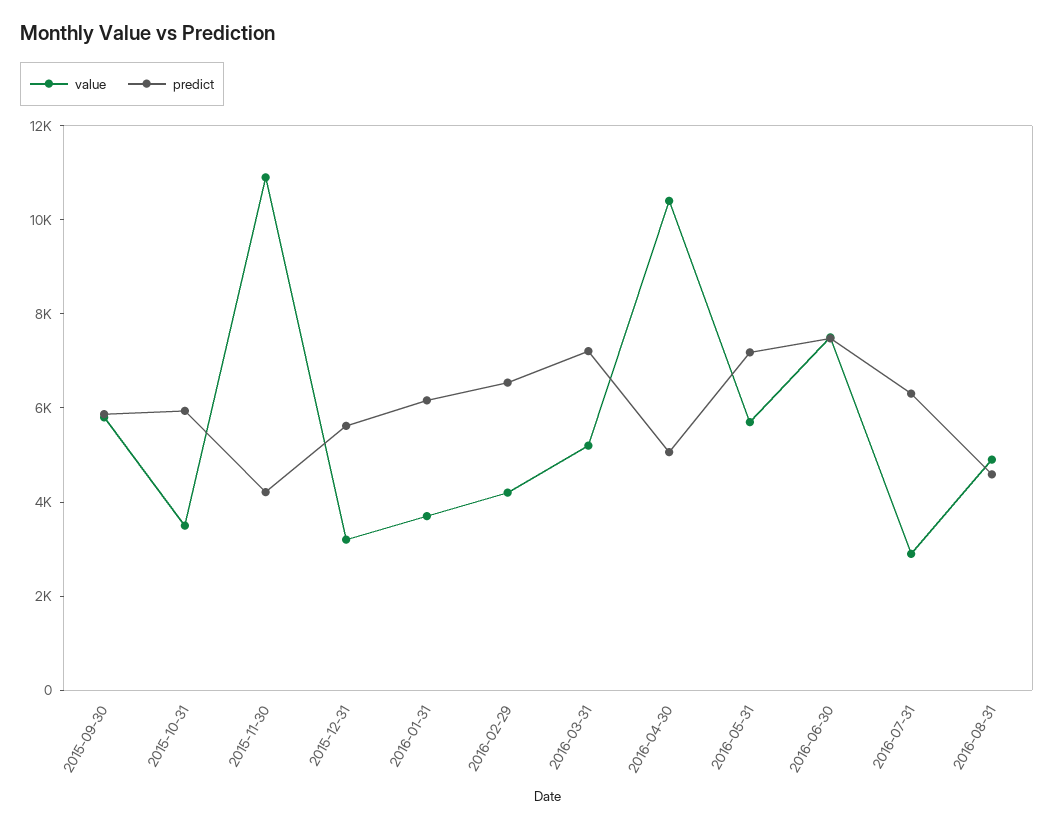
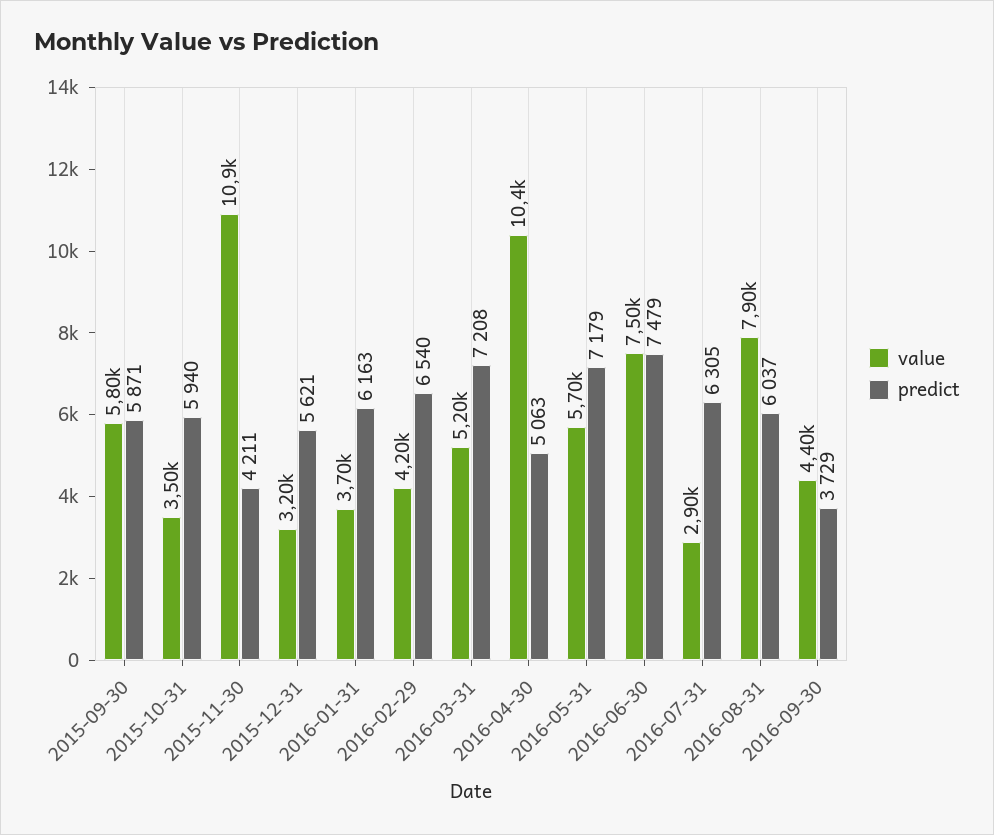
value, 2016-08-31: 5000 -> 7900
predict, 2016-08-31: 4500 -> 6037
value, 2016-09-30: none -> 4400
predict, 2016-09-30: none -> 3729

